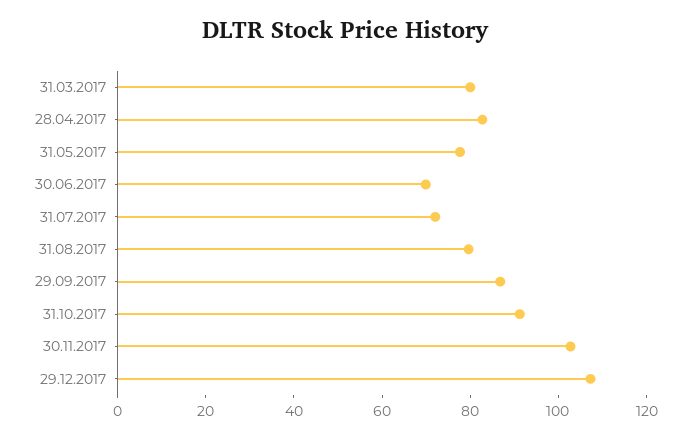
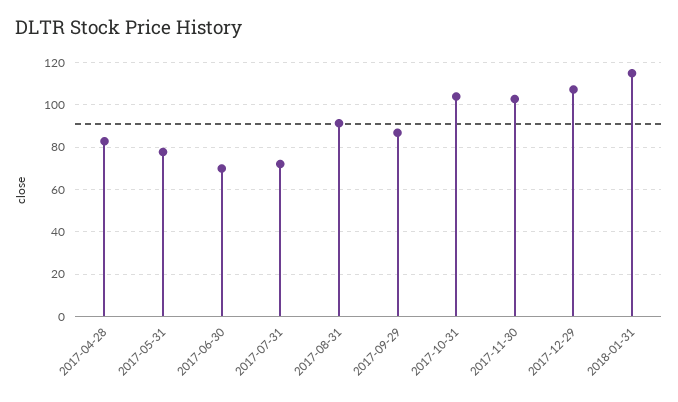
31.03.2017: 80 -> none
31.08.2017: 80 -> 90
31.10.2017: 90 -> 105
2018-01-31: none -> 115

